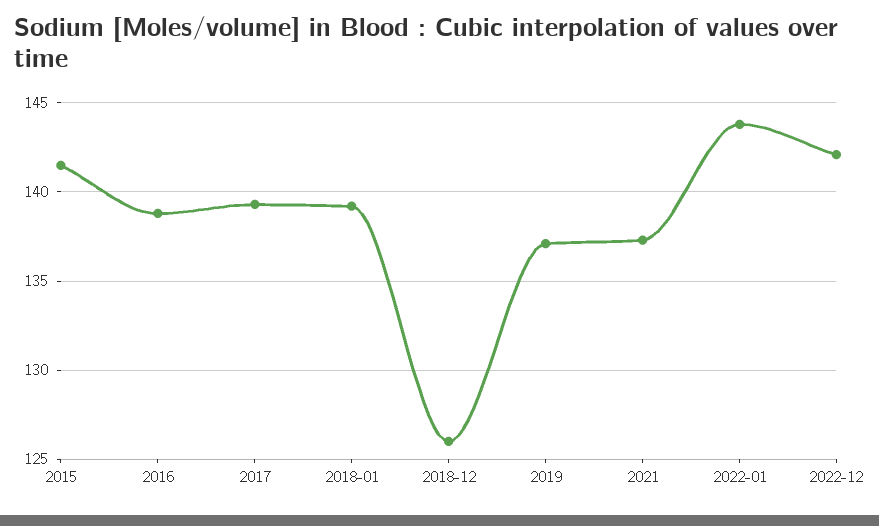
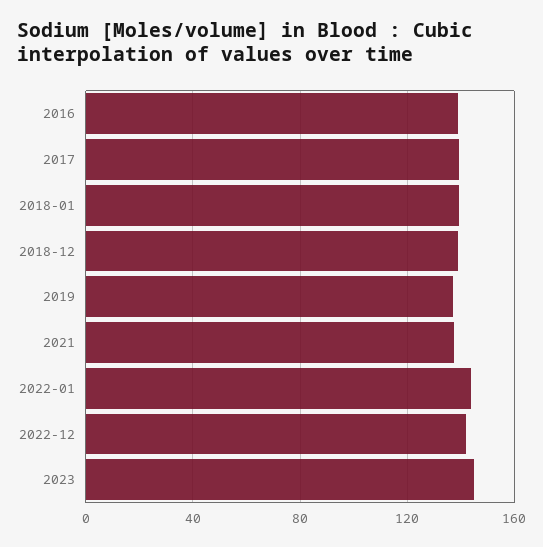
2015: 141.5 -> none
2018-12: 126 -> 140
2023: none -> 145

